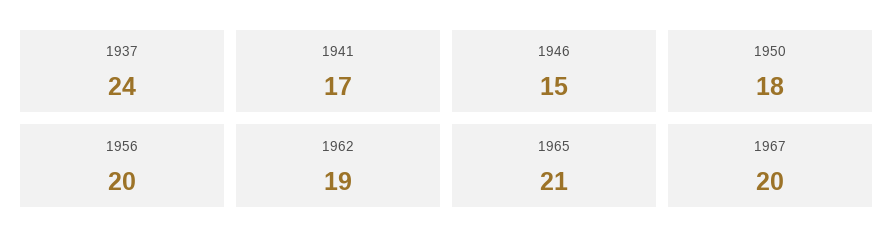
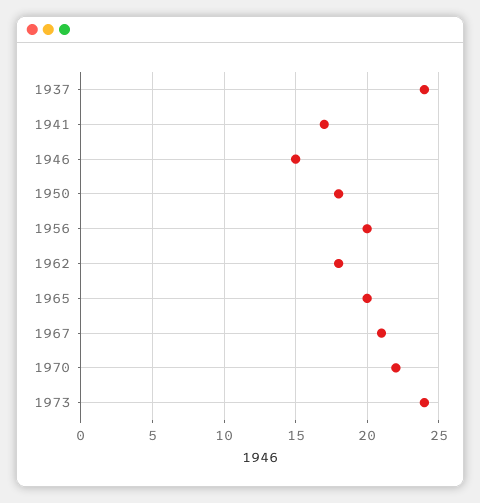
1962: 19 -> 18
1965: 21 -> 20
1967: 20 -> 21
1970: none -> 22
1973: none -> 24

